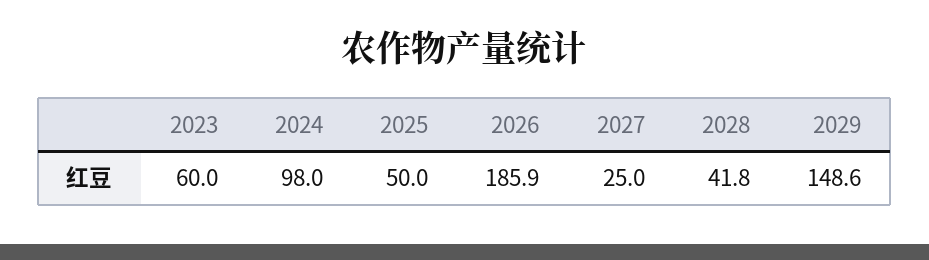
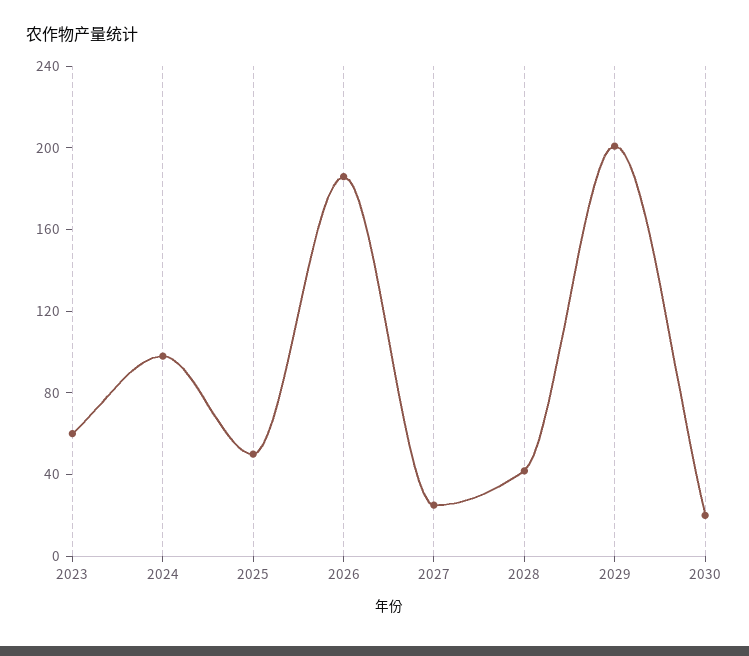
2029: 148.6 -> 200
2030: none -> 20

